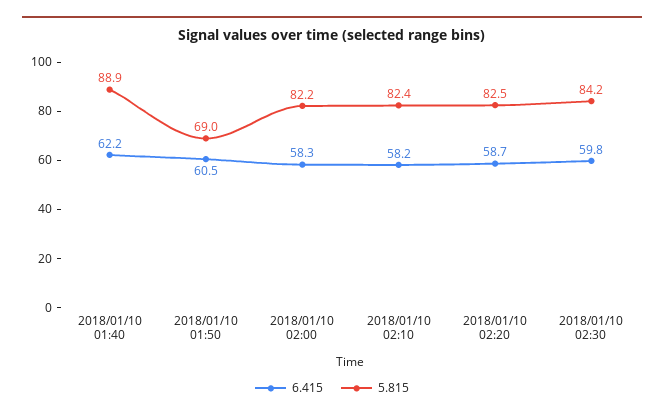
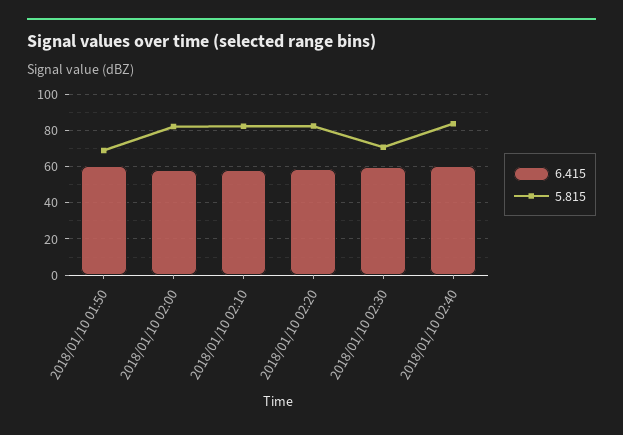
6.415, 2018/01/10 01:40: 62.2 -> none
5.815, 2018/01/10 01:40: 88.9 -> none
5.815, 2018/01/10 02:30: 84.2 -> 70
6.415, 2018/01/10 02:40: none -> 60
5.815, 2018/01/10 02:40: none -> 85

